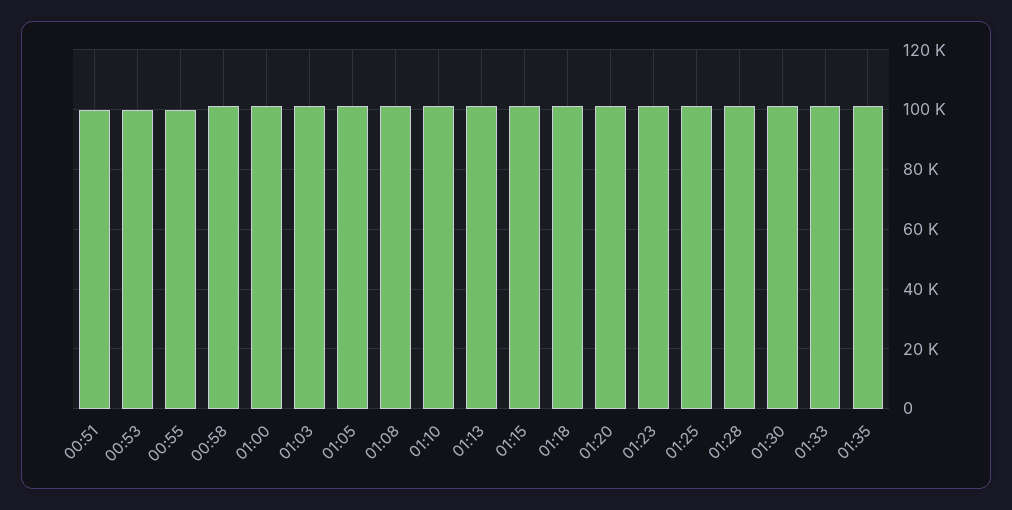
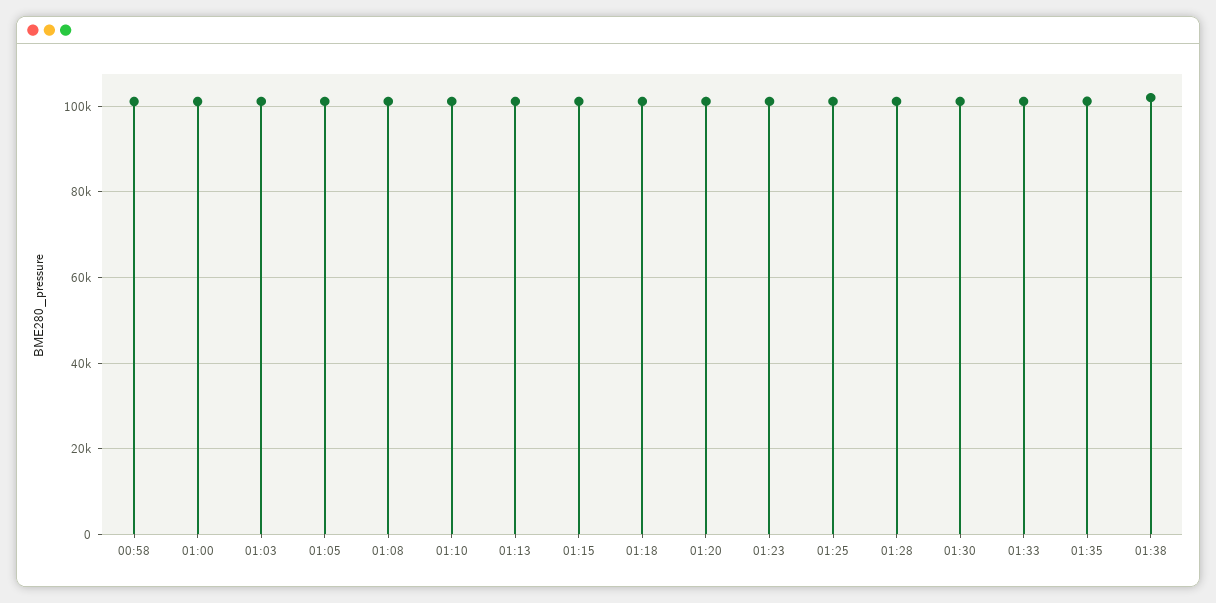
00:51: 100000 -> none
00:53: 100000 -> none
00:55: 100000 -> none
01:38: none -> 102000

